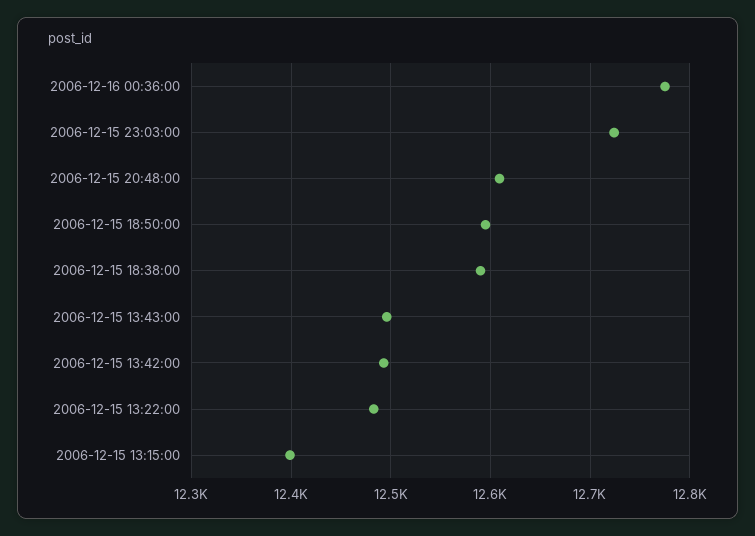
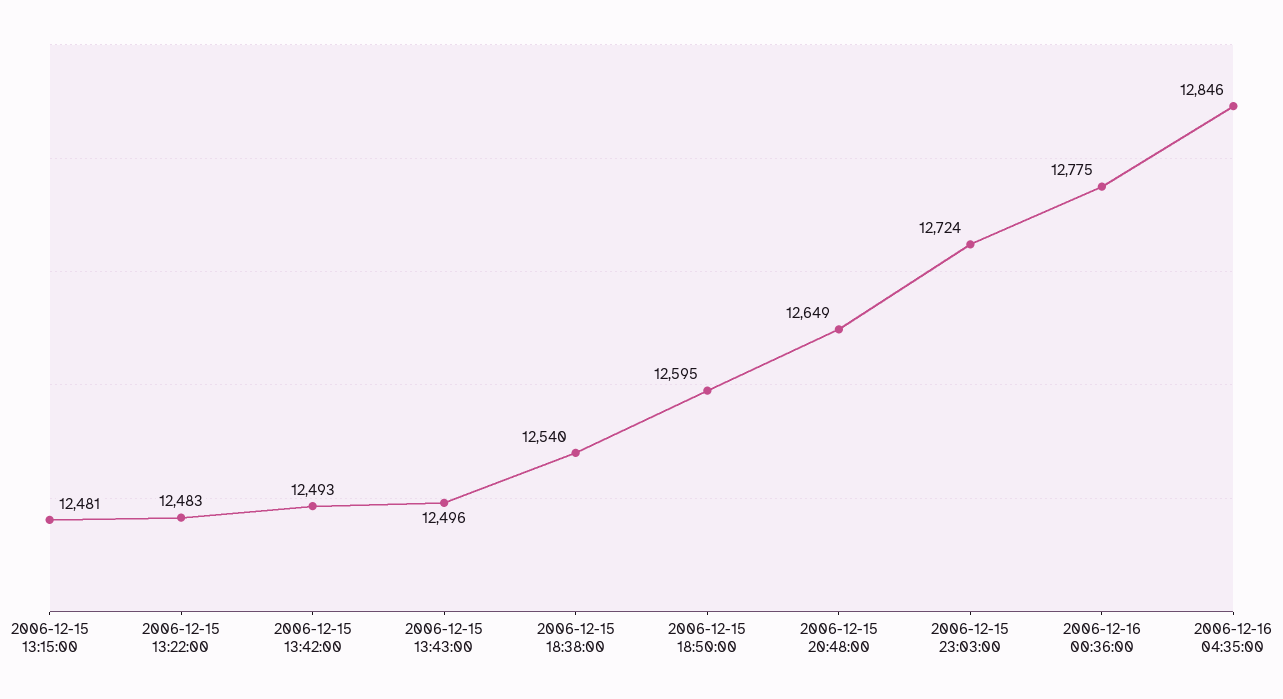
2006-12-15 20:48:00: 12610 -> 12649
2006-12-15 18:38:00: 12590 -> 12540
2006-12-15 13:15:00: 12400 -> 12481
2006-12-16 04:35:00: none -> 12846

